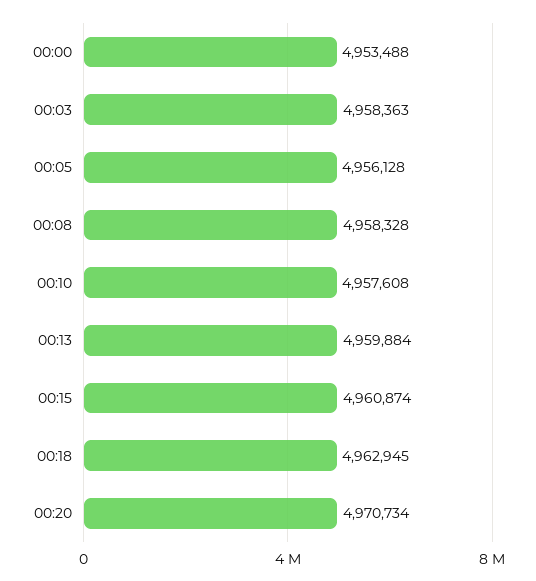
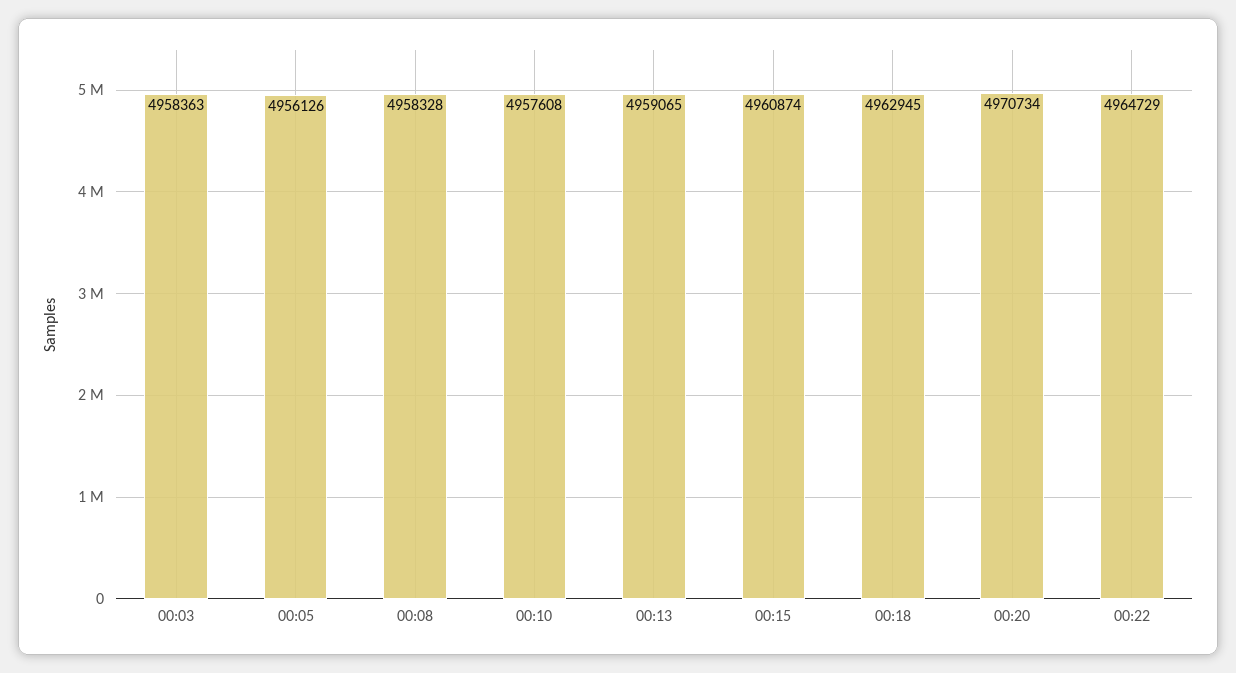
00:00: 4953488 -> none
00:05: 4956128 -> 4956126
00:13: 4959884 -> 4959065
00:22: none -> 4964729

